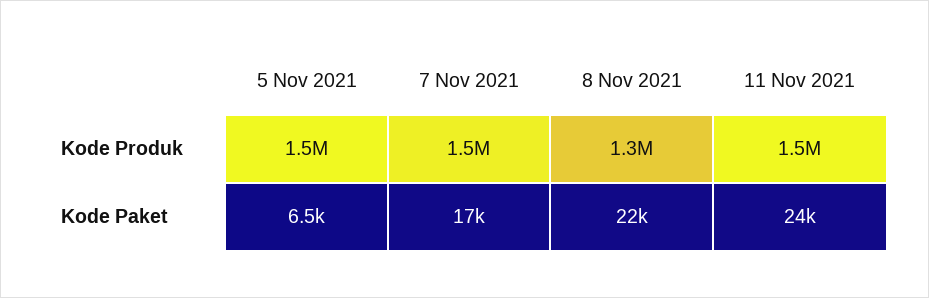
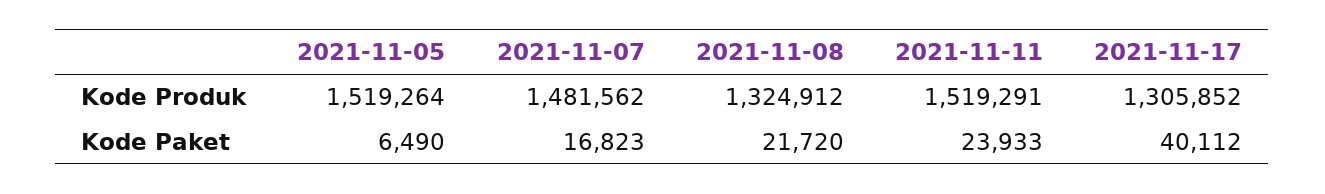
2021-11-17, Kode Produk: none -> 1305852
2021-11-17, Kode Paket: none -> 40112

